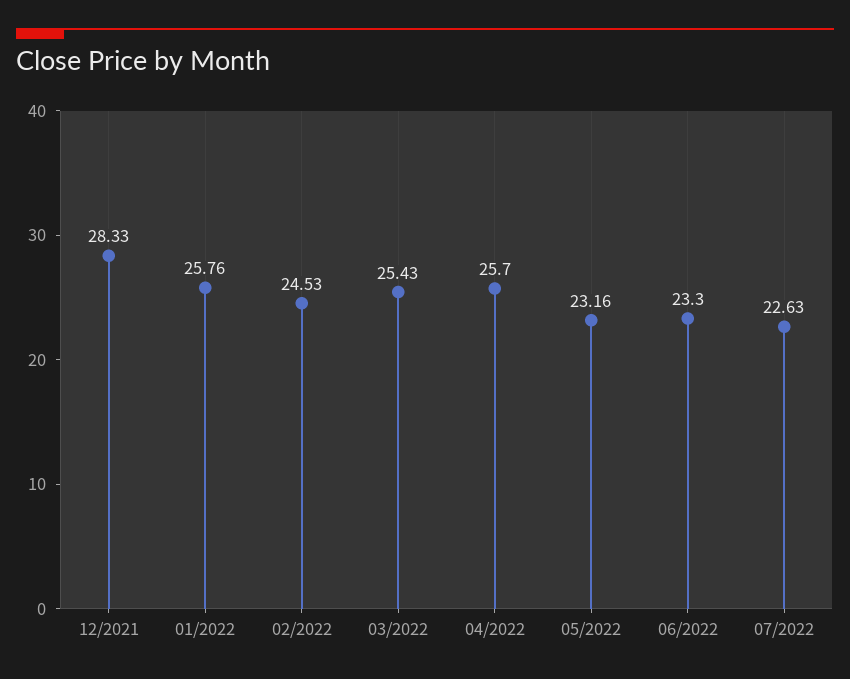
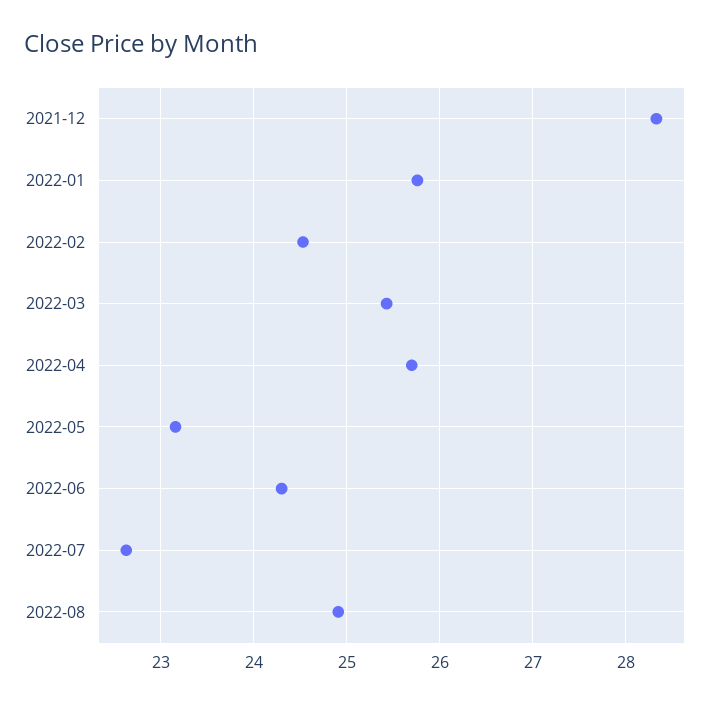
06/2022: 23.3 -> 24.3
2022-08: none -> 24.9

